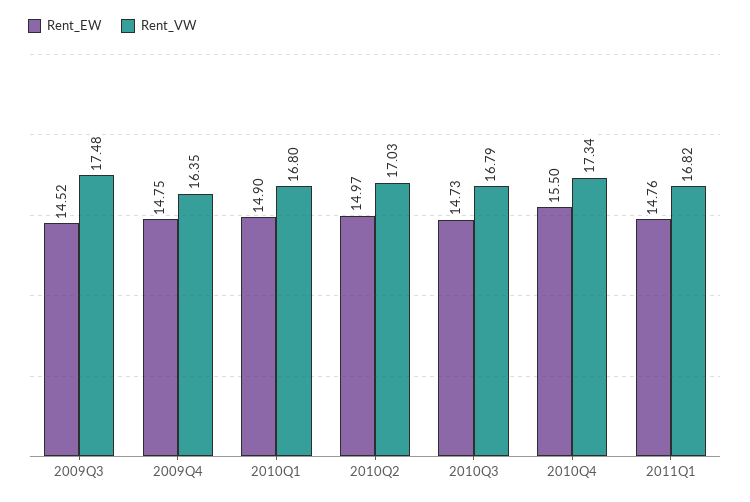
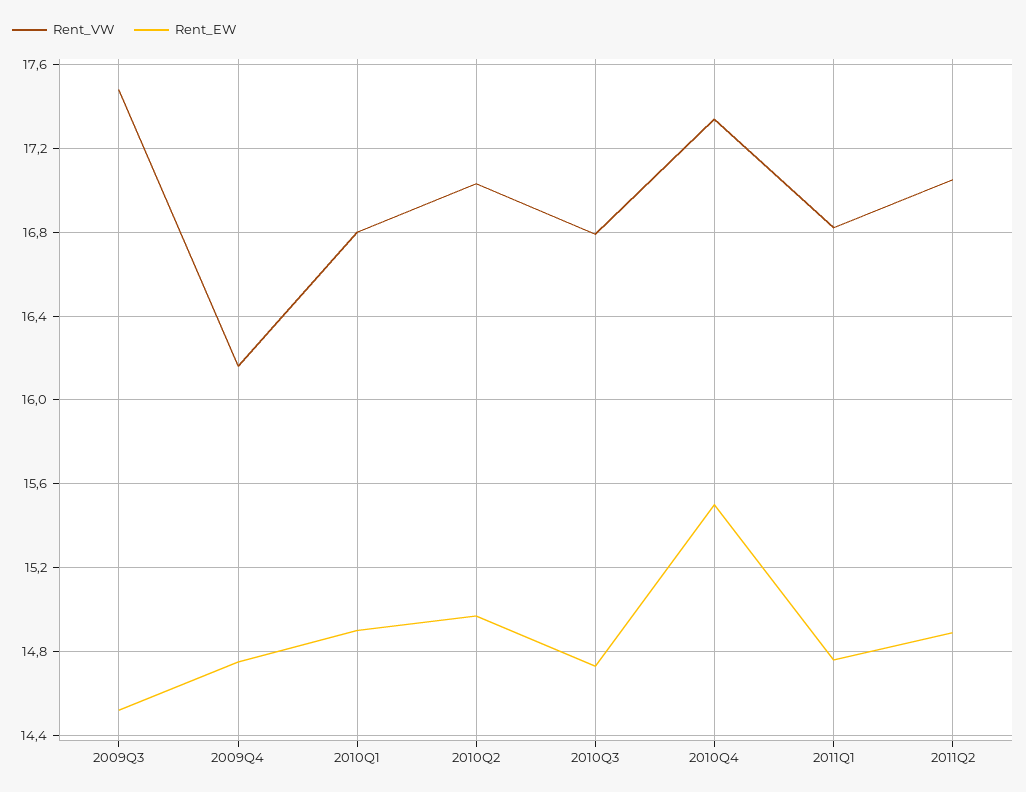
Rent_VW, 2009Q4: 16.35 -> 16.15
Rent_VW, 2011Q2: none -> 17.05
Rent_EW, 2011Q2: none -> 14.9

